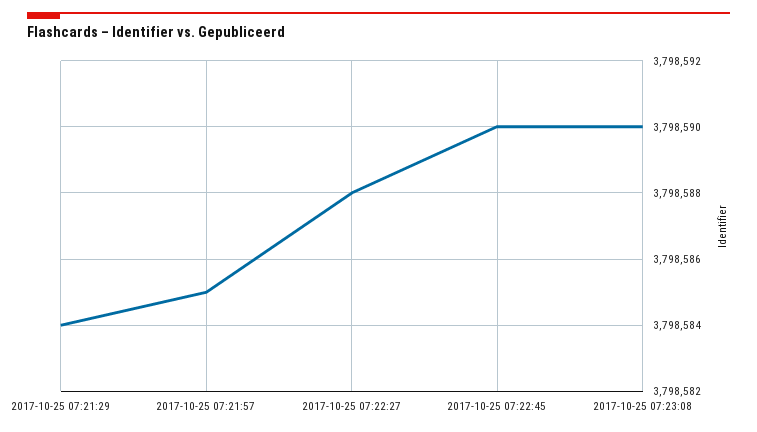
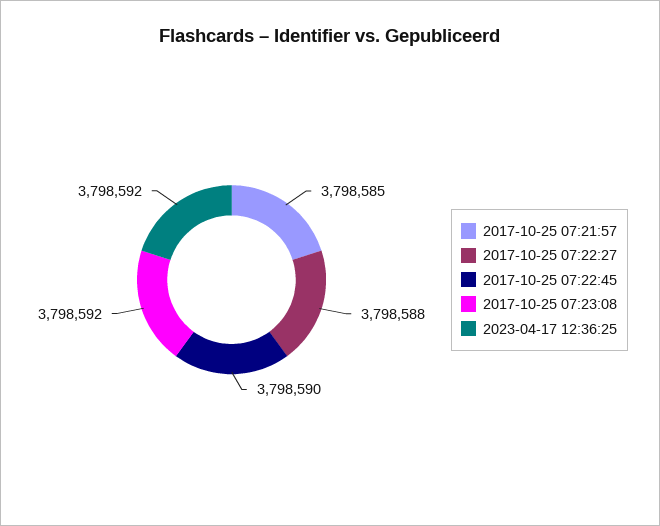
2017-10-25 07:21:29: 3798584 -> none
2017-10-25 07:23:08: 3798590 -> 3798592
2023-04-17 12:36:25: none -> 3798592

